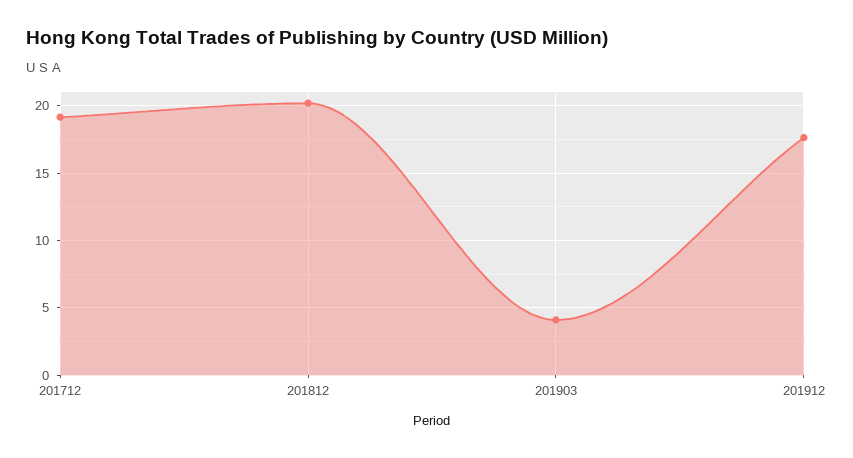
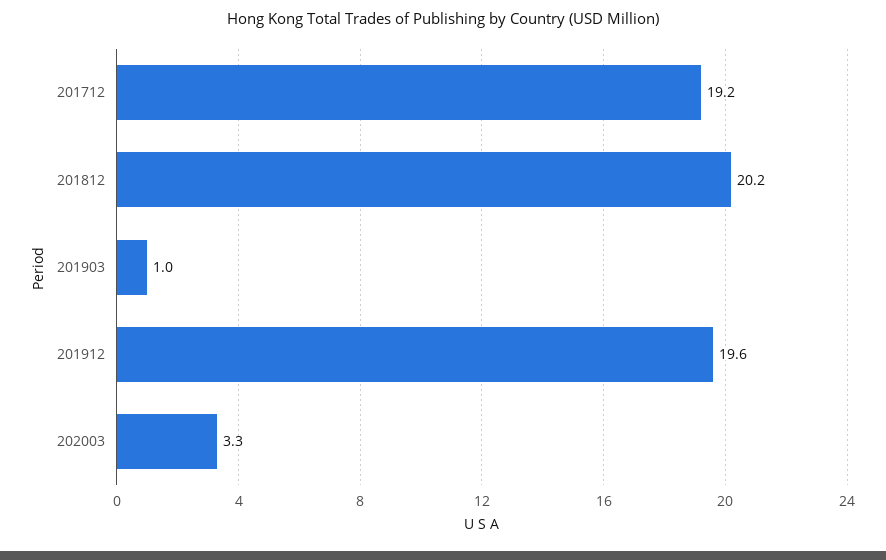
201903: 4 -> 1
201912: 17.5 -> 19.6
202003: none -> 3.3

